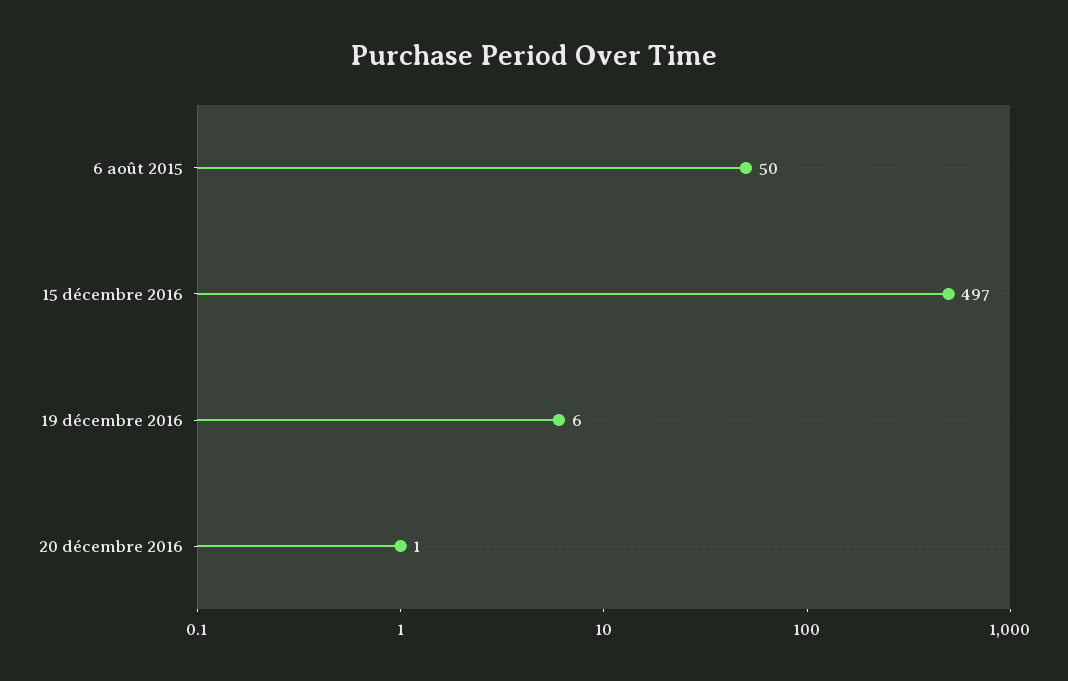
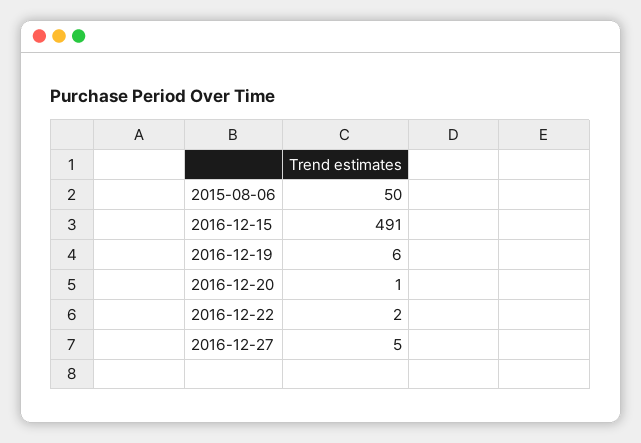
15 décembre 2016: 497 -> 491
2016-12-22: none -> 2
2016-12-27: none -> 5

